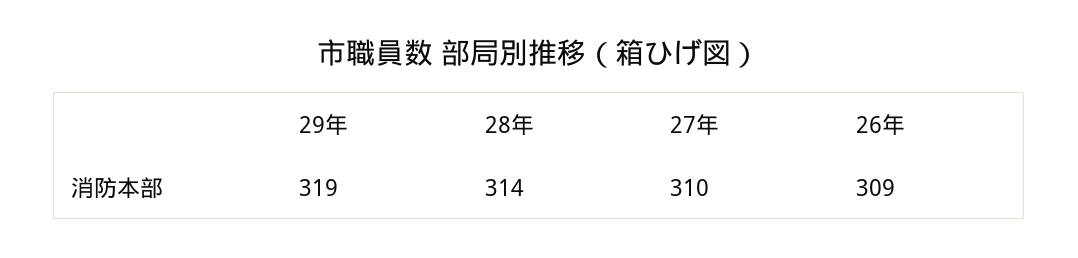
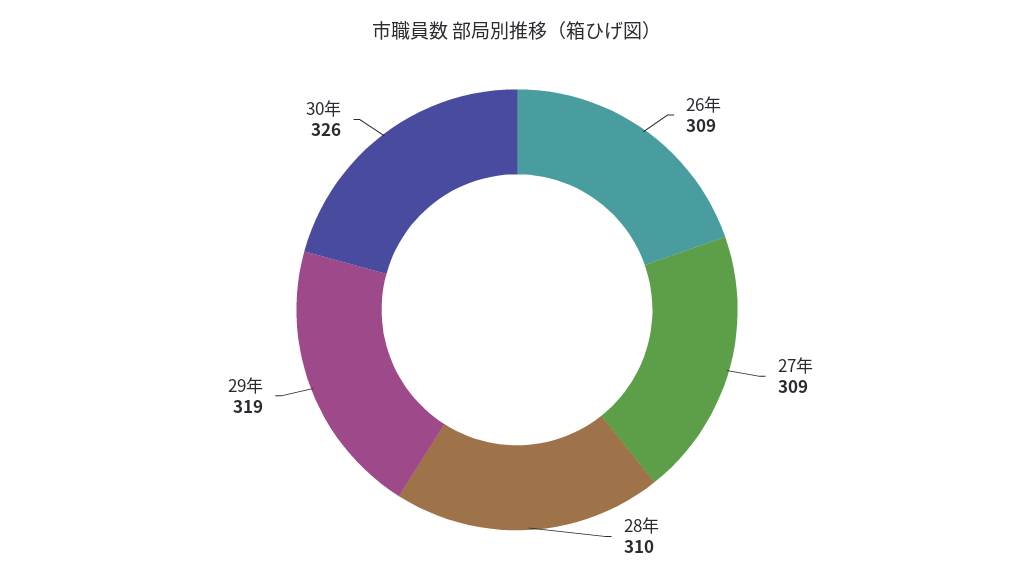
28年: 314 -> 310
27年: 310 -> 309
30年: none -> 326

